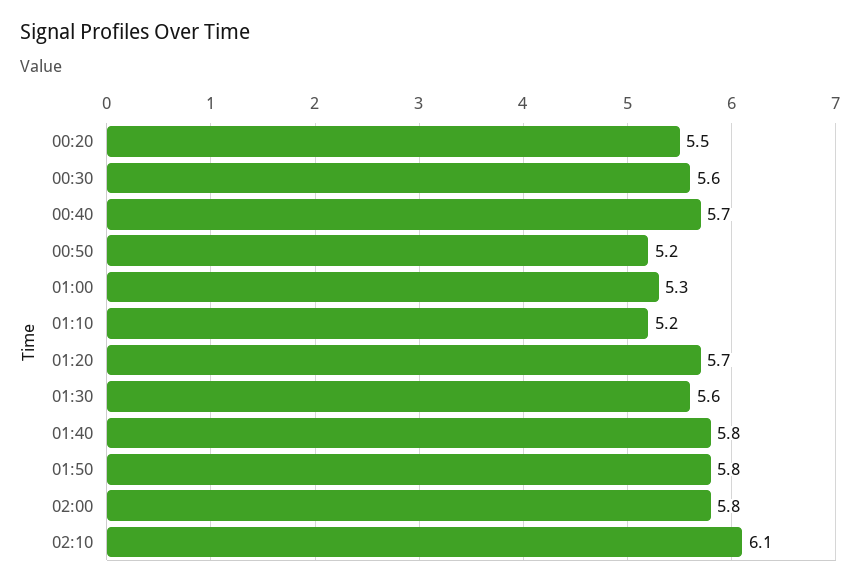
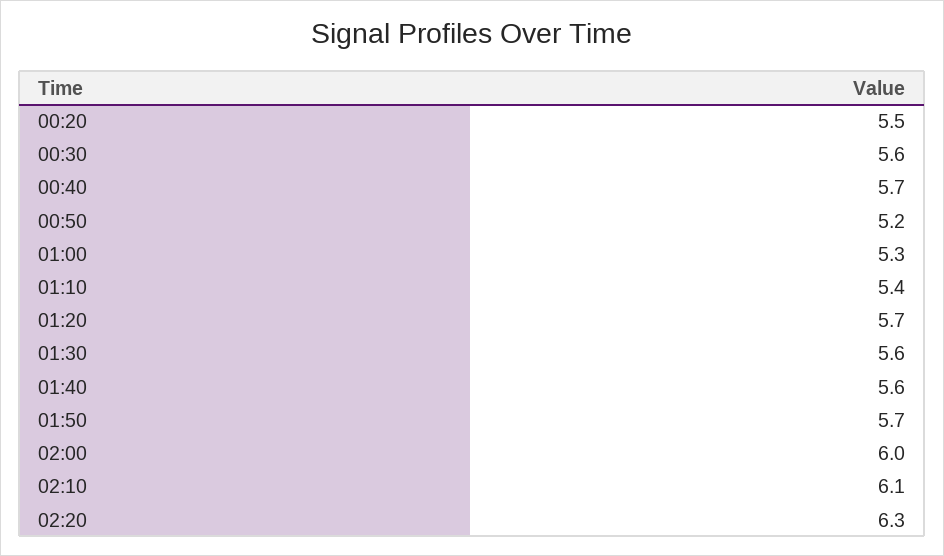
01:10: 5.2 -> 5.4
01:40: 5.8 -> 5.6
01:50: 5.8 -> 5.7
02:00: 5.8 -> 6
02:20: none -> 6.3

